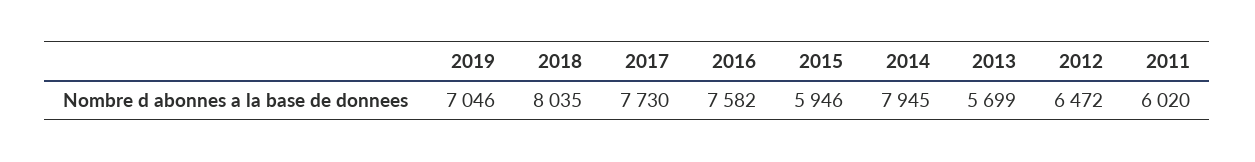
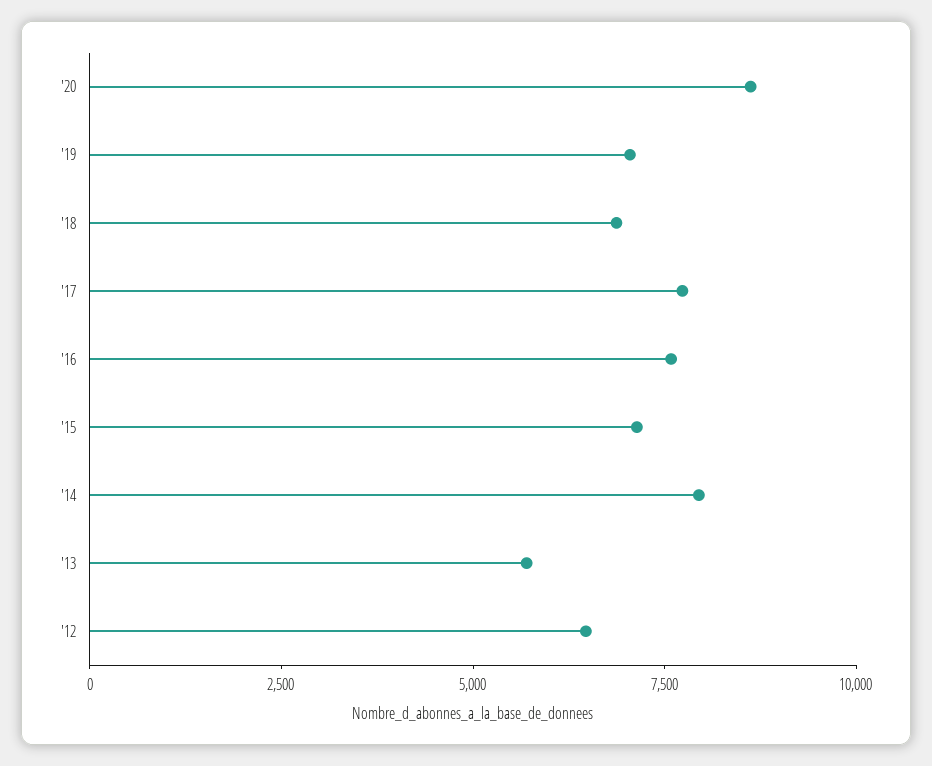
2018: 8035 -> 7000
2015: 5946 -> 7000
2011: 6020 -> none
'20: none -> 8500

